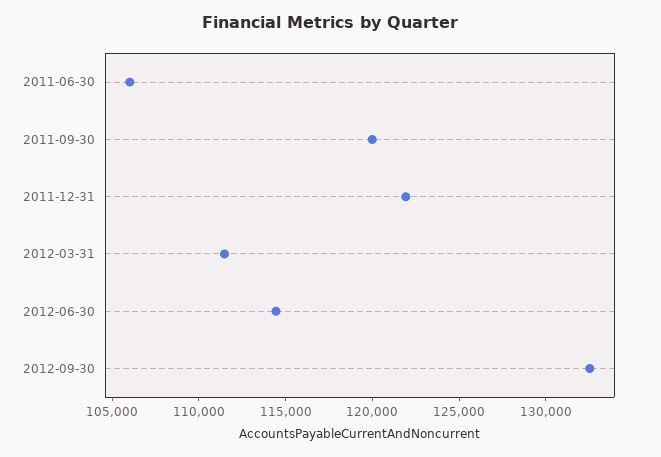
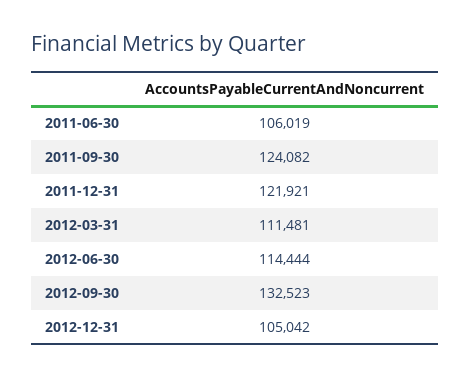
2011-09-30: 120000 -> 124082
2012-12-31: none -> 105042

